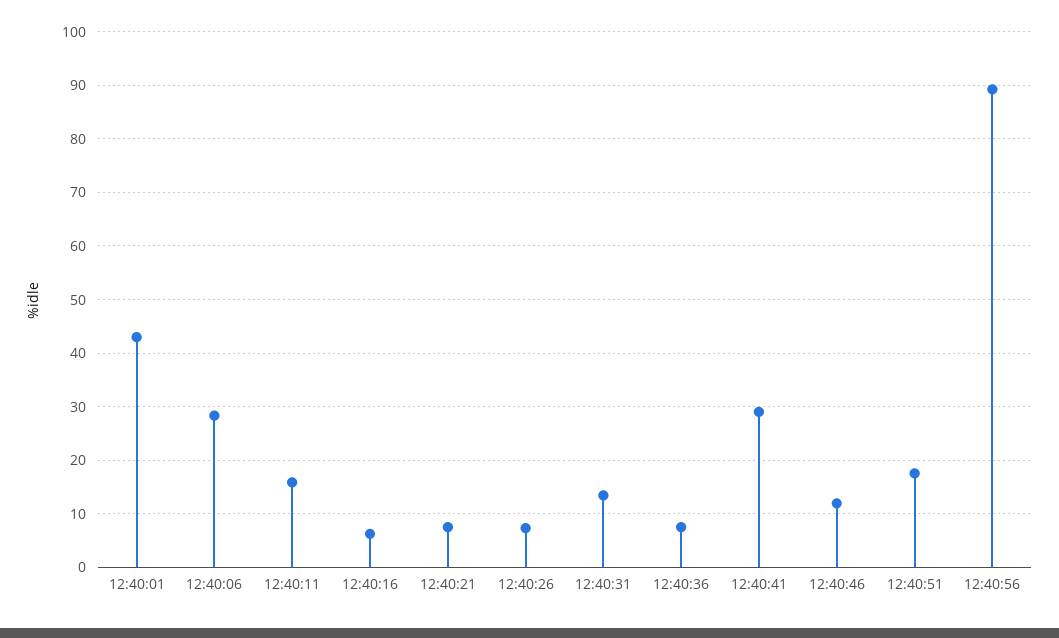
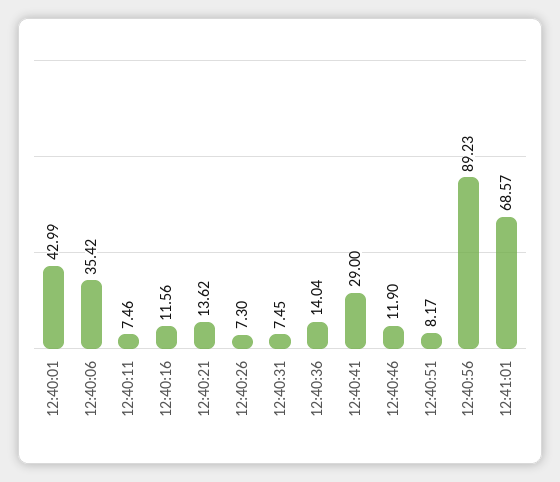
12:40:06: 28 -> 35.42
12:40:11: 16 -> 7.46
12:40:16: 6 -> 11.56
12:40:21: 8 -> 13.62
12:40:31: 14 -> 7.45
12:40:36: 8 -> 14.04
12:40:51: 18 -> 8.17
12:41:01: none -> 68.57

